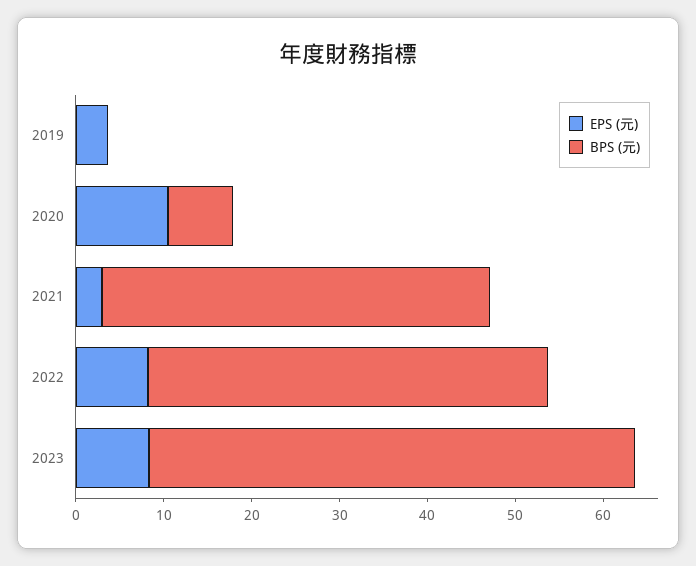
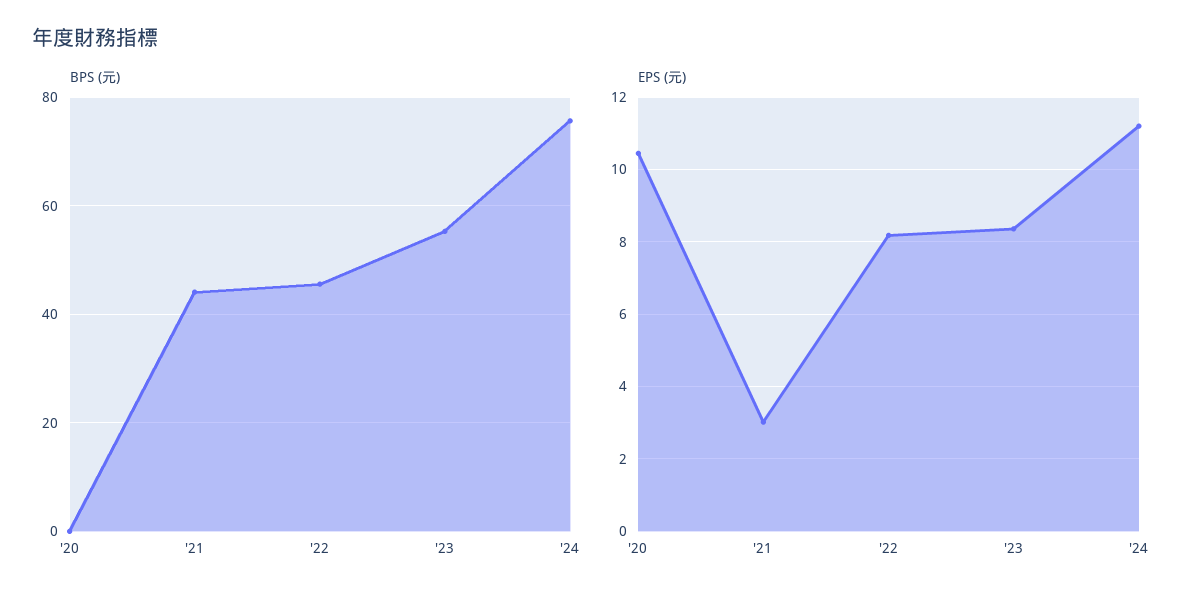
EPS (元), 2019: 4 -> none
BPS (元), 2019: 0 -> none
BPS (元), 2020: 8 -> 0
BPS (元), '24: none -> 76
EPS (元), '24: none -> 11.2

